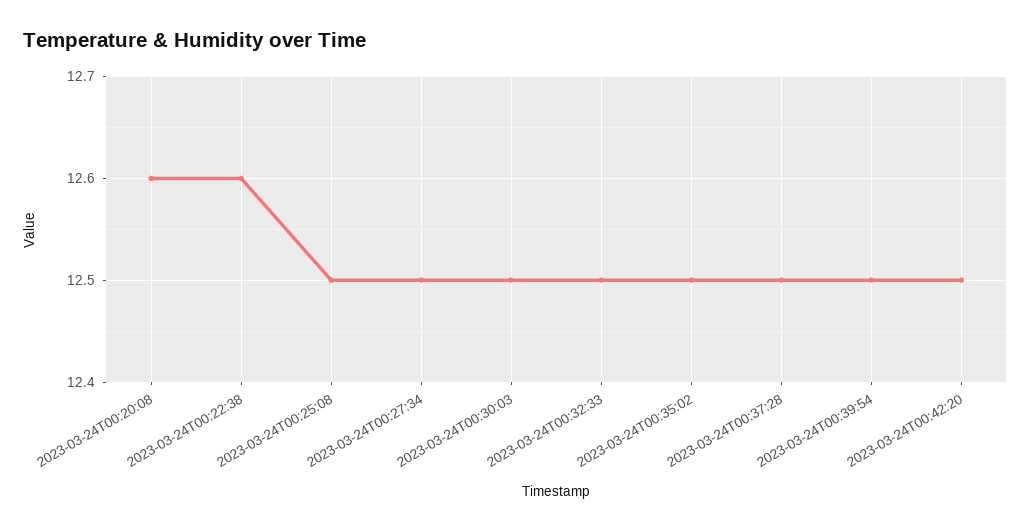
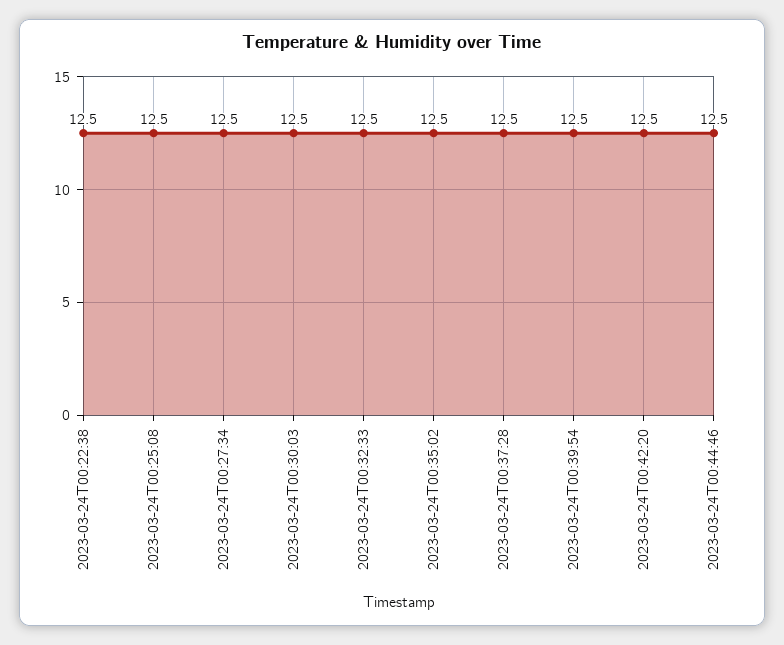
2023-03-24T00:20:08: 12.6 -> none
2023-03-24T00:22:38: 12.6 -> 12.5
2023-03-24T00:44:46: none -> 12.5

